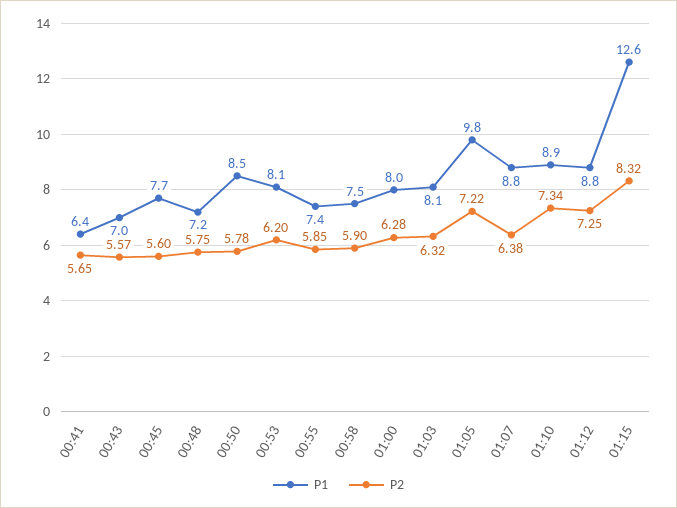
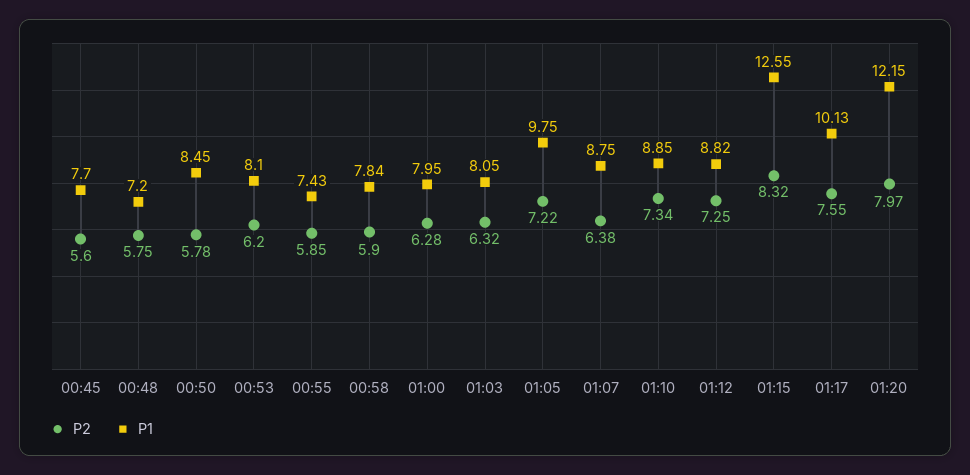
P1, 00:41: 6.4 -> none
P2, 00:41: 5.65 -> none
P1, 00:43: 7 -> none
P2, 00:43: 5.57 -> none
P1, 00:58: 7.5 -> 7.84
P2, 01:17: none -> 7.55
P1, 01:17: none -> 10.13
P2, 01:20: none -> 7.97
P1, 01:20: none -> 12.15

